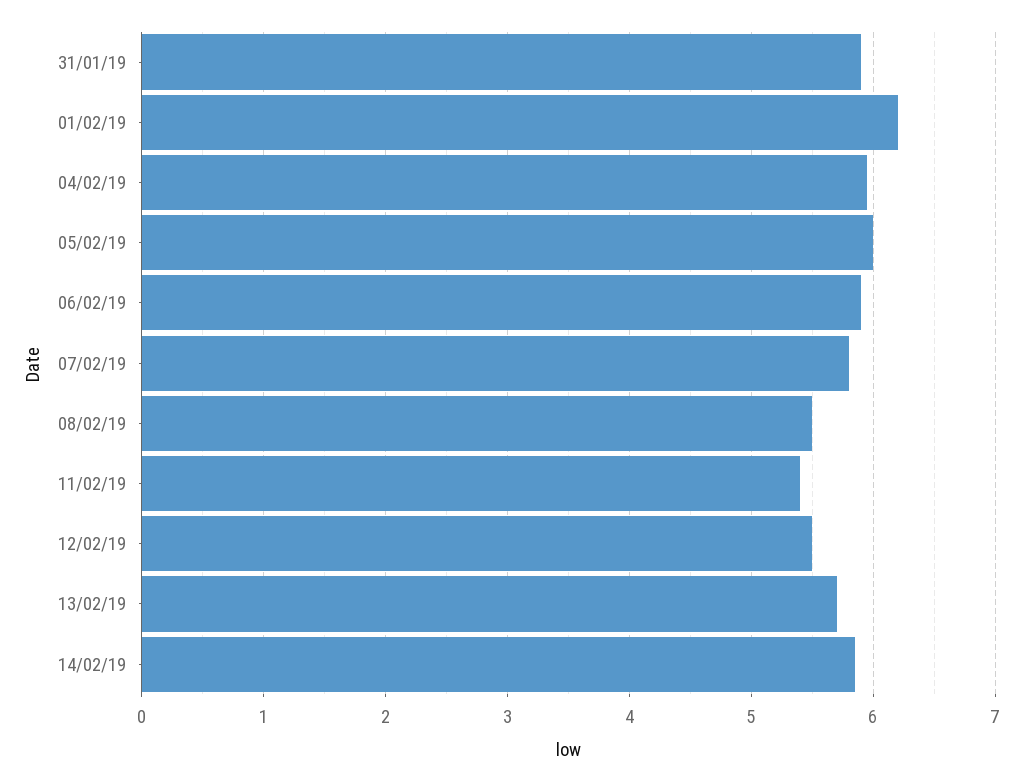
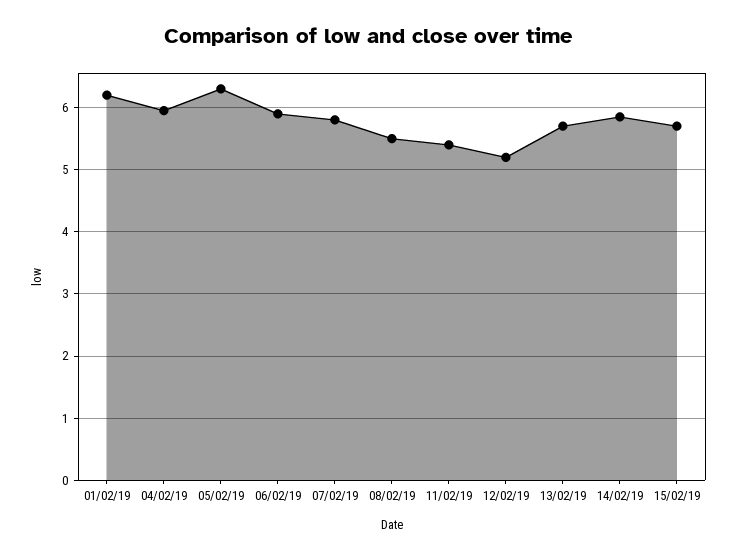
31/01/19: 5.9 -> none
05/02/19: 6 -> 6.3
12/02/19: 5.5 -> 5.2
15/02/19: none -> 5.7

